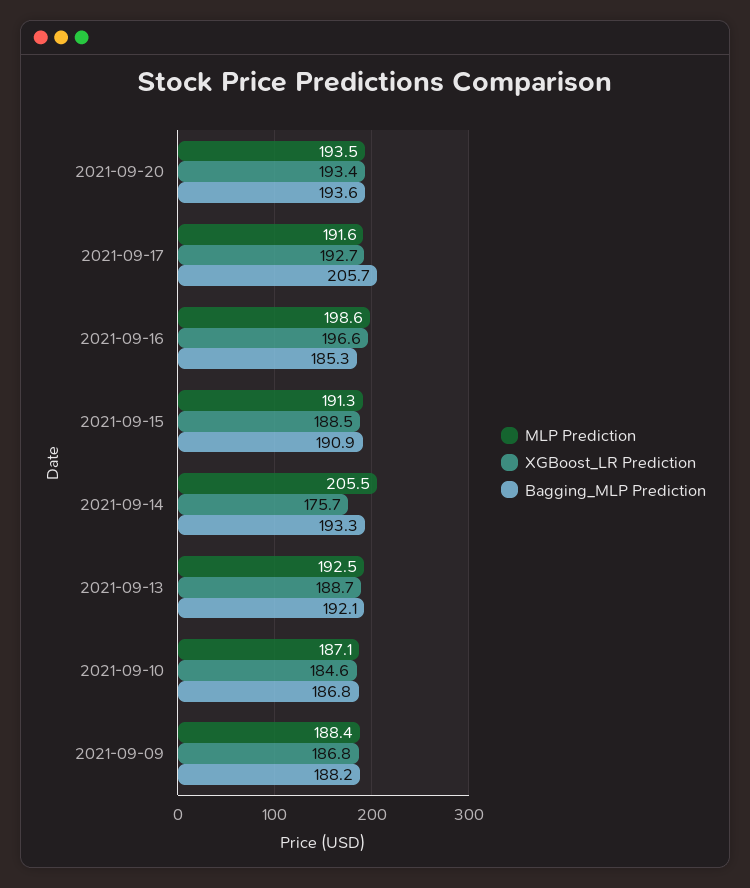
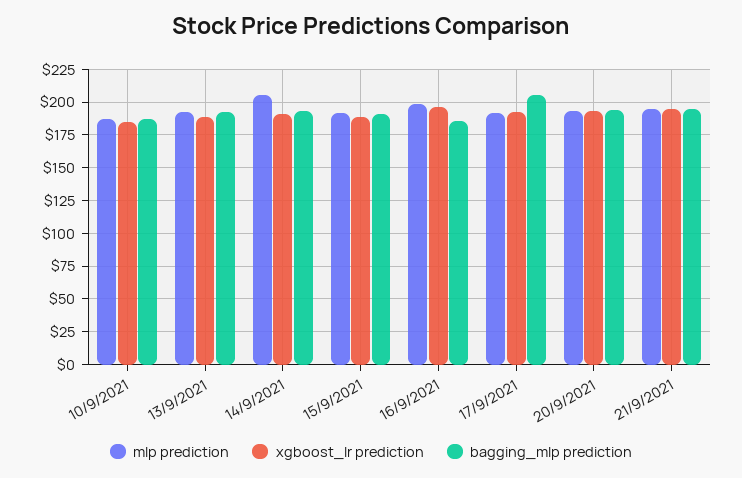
XGBoost_LR Prediction, 2021-09-14: 175.7 -> 190
MLP Prediction, 2021-09-09: 188.4 -> none
XGBoost_LR Prediction, 2021-09-09: 186.8 -> none
Bagging_MLP Prediction, 2021-09-09: 188.2 -> none
MLP Prediction, 21/9/2021: none -> 195
XGBoost_LR Prediction, 21/9/2021: none -> 195
Bagging_MLP Prediction, 21/9/2021: none -> 195

